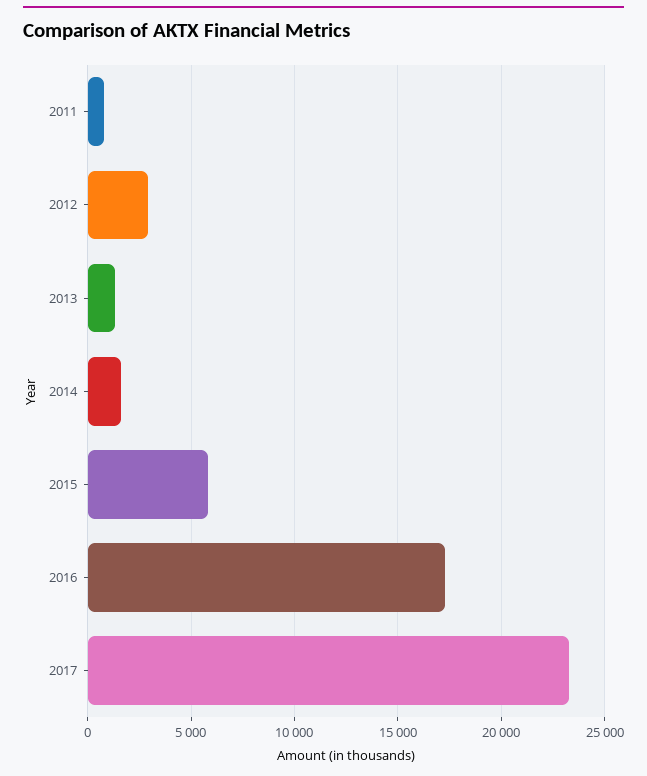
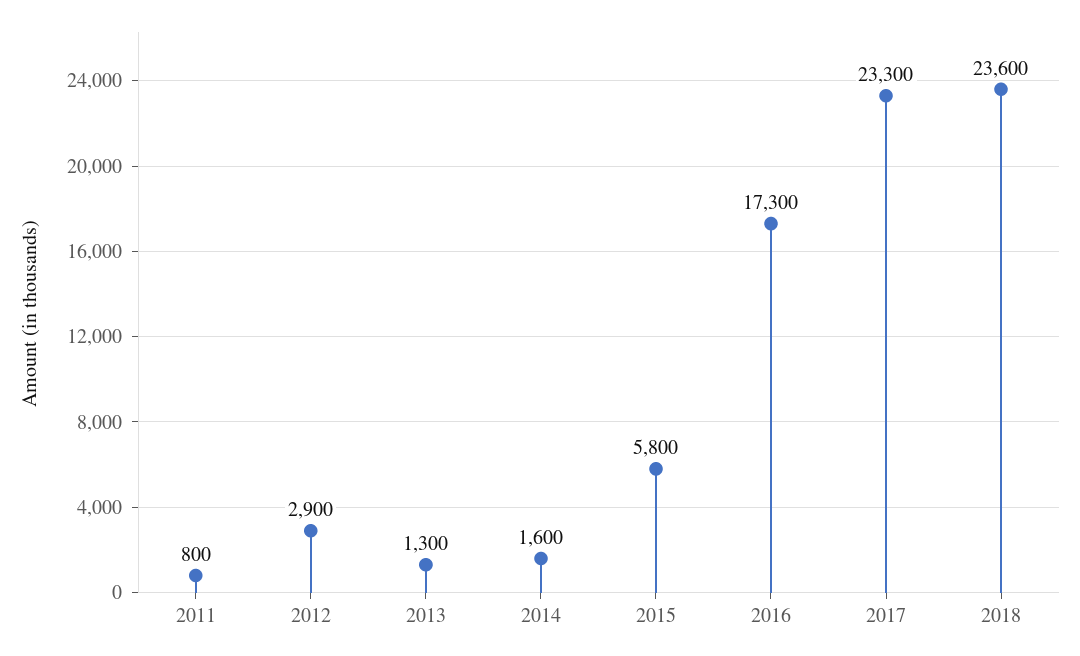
2018: none -> 23600

